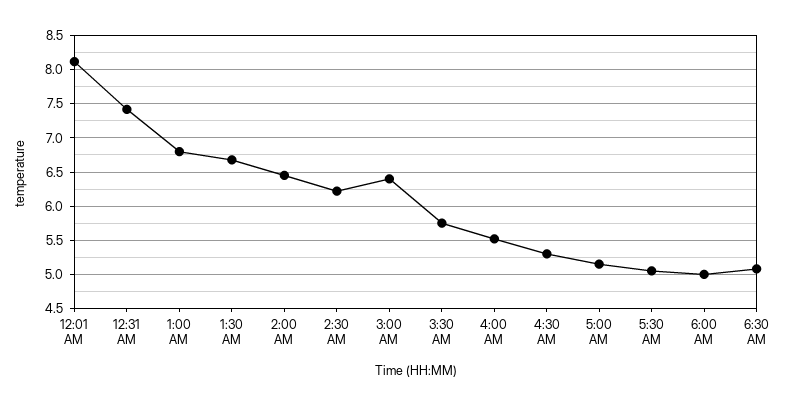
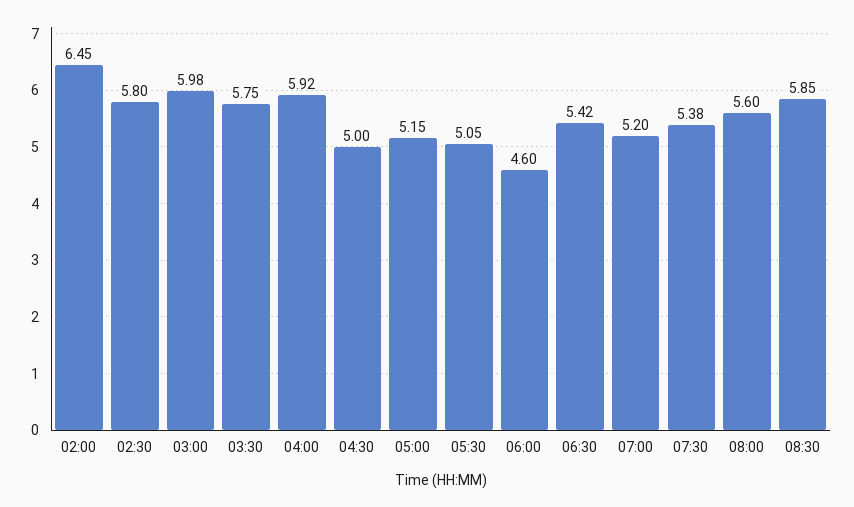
12:01 AM: 8.1 -> none
12:31 AM: 7.4 -> none
1:00 AM: 6.8 -> none
1:30 AM: 6.7 -> none
2:30 AM: 6.2 -> 5.8
3:00 AM: 6.4 -> 5.98
4:00 AM: 5.5 -> 5.92
4:30 AM: 5.3 -> 5
6:00 AM: 5 -> 4.6
6:30 AM: 5.1 -> 5.42
07:00: none -> 5.2
07:30: none -> 5.38
08:00: none -> 5.6
08:30: none -> 5.85

